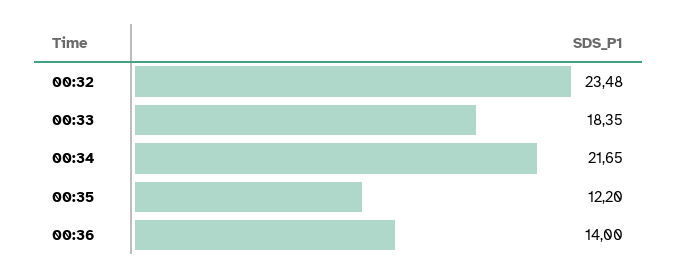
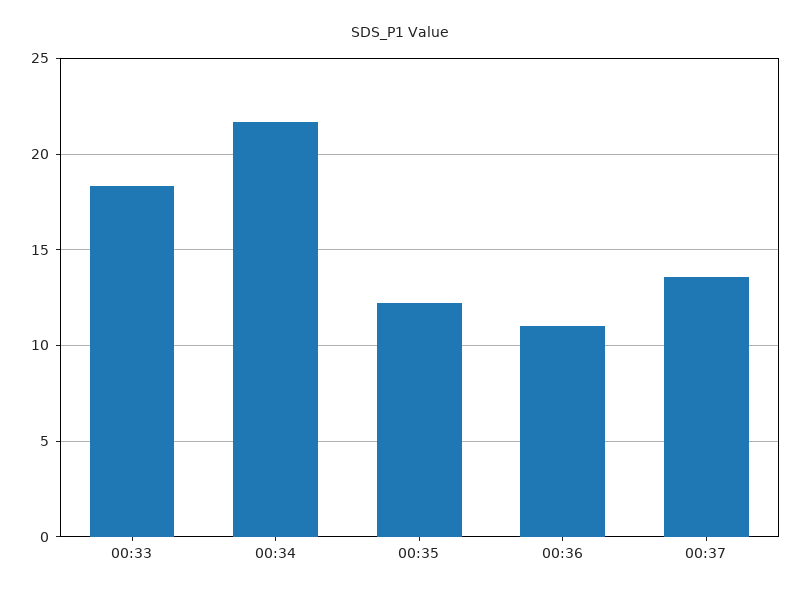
00:32: 23.48 -> none
00:36: 14 -> 11
00:37: none -> 13.5

